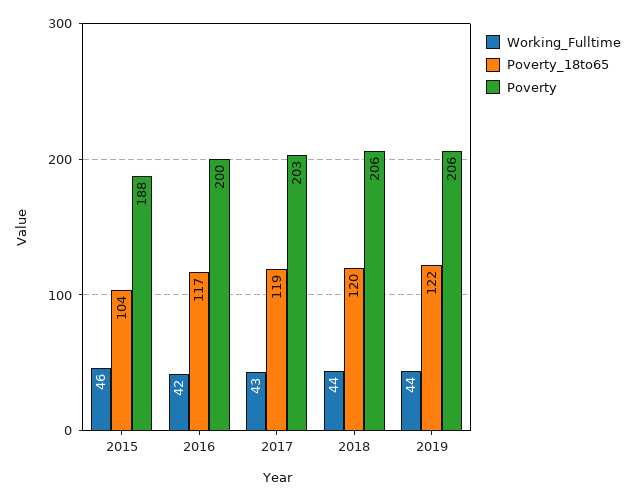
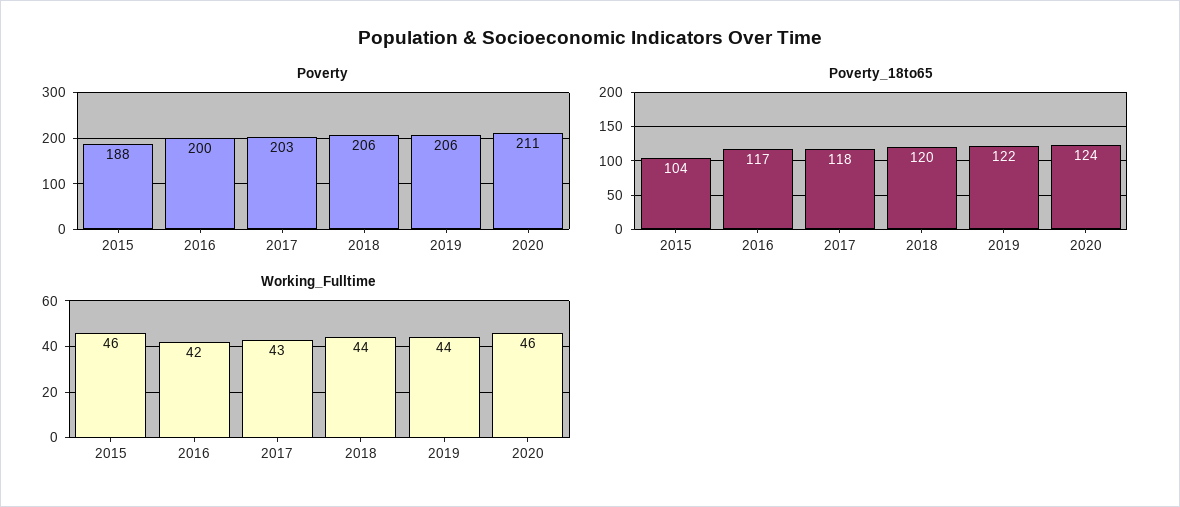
Poverty_18to65, 2017: 119 -> 118
Poverty, 2020: none -> 211
Poverty_18to65, 2020: none -> 124
Working_Fulltime, 2020: none -> 46

